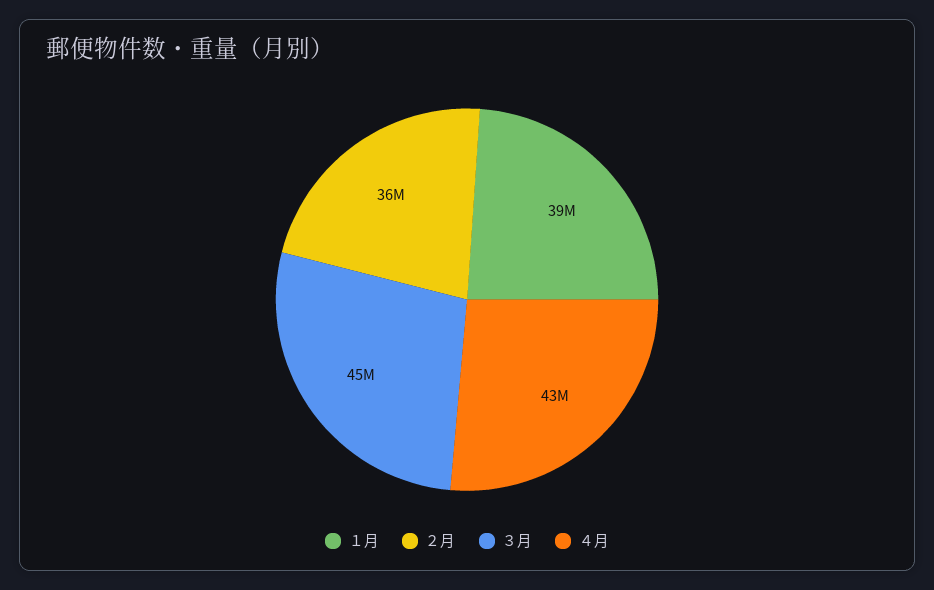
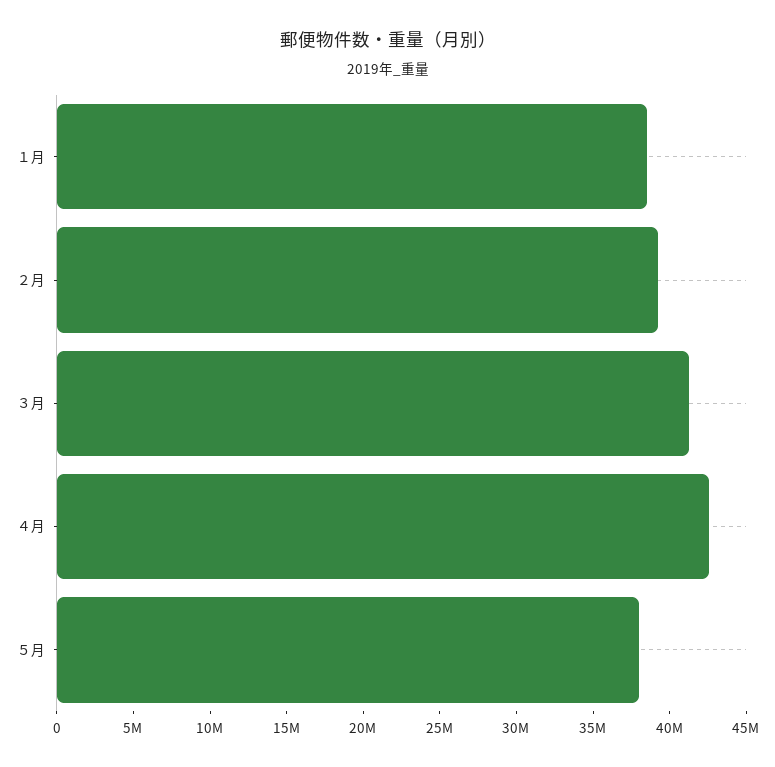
２月: 36000000 -> 39000000
３月: 45000000 -> 41000000
５月: none -> 38000000

